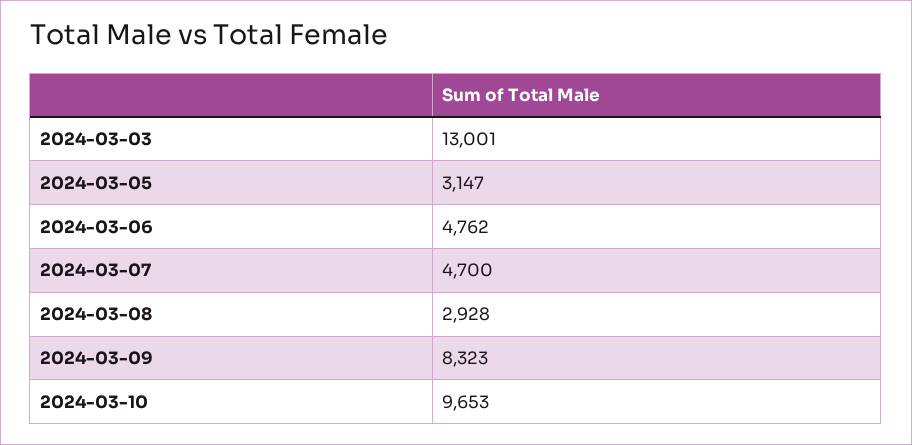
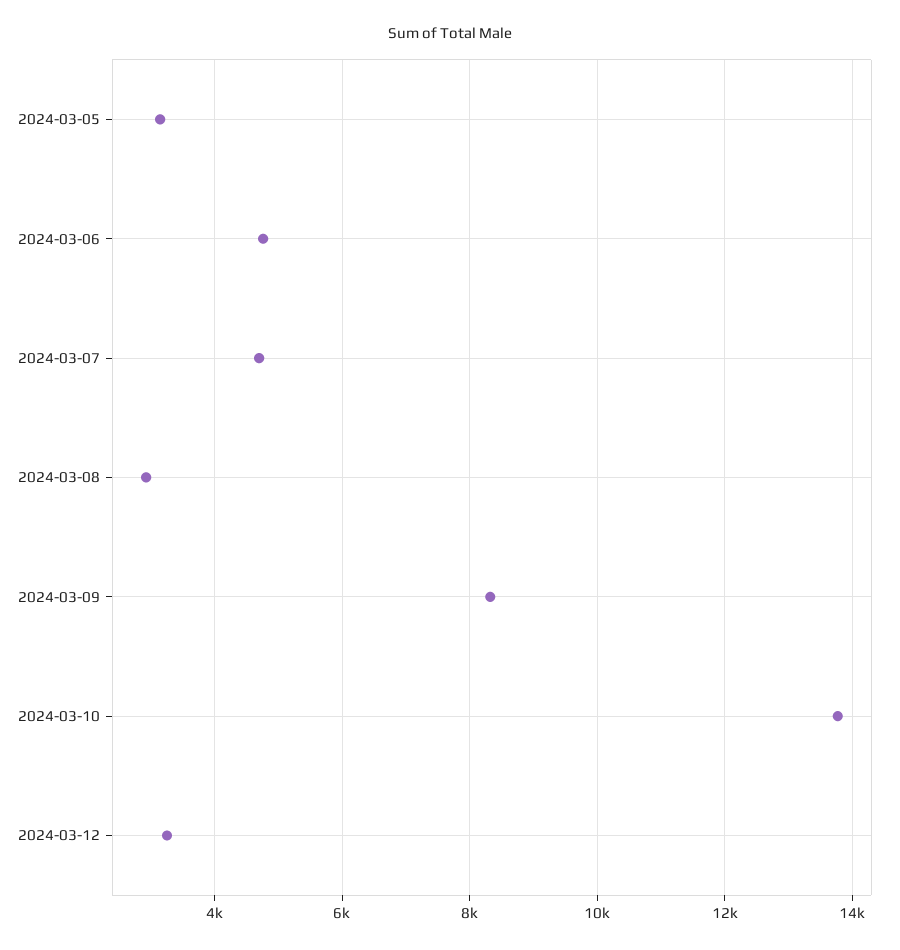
2024-03-03: 13001 -> none
2024-03-10: 9653 -> 13800
2024-03-12: none -> 3200

